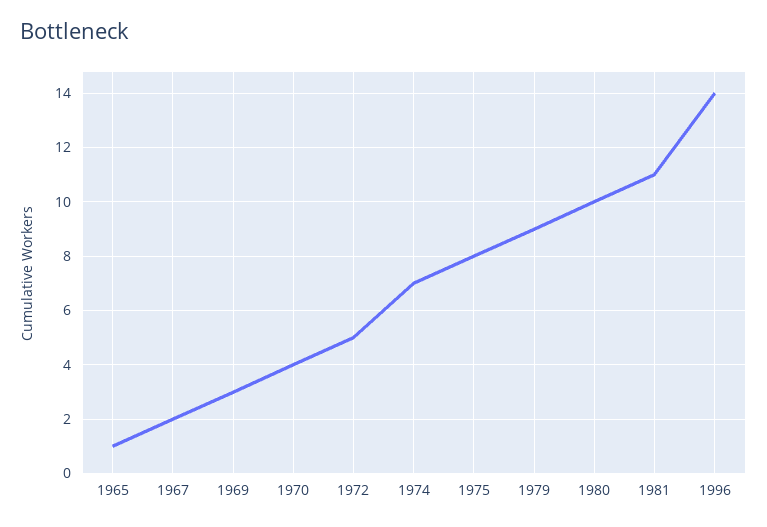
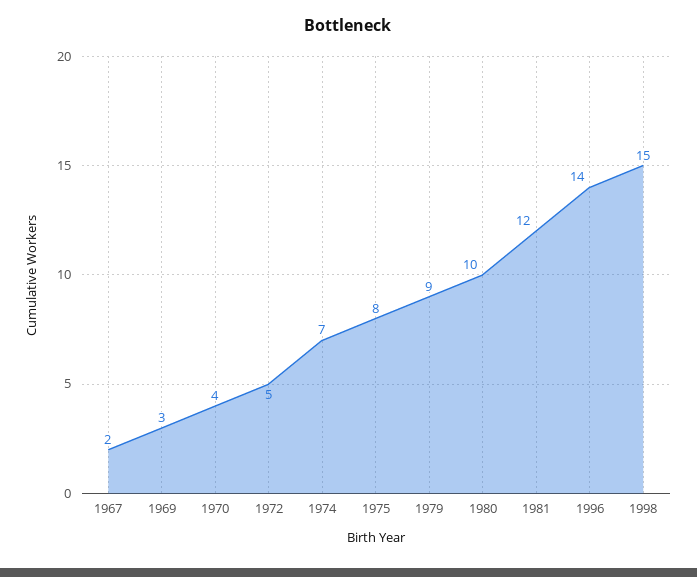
1965: 1 -> none
1981: 11 -> 12
1998: none -> 15

